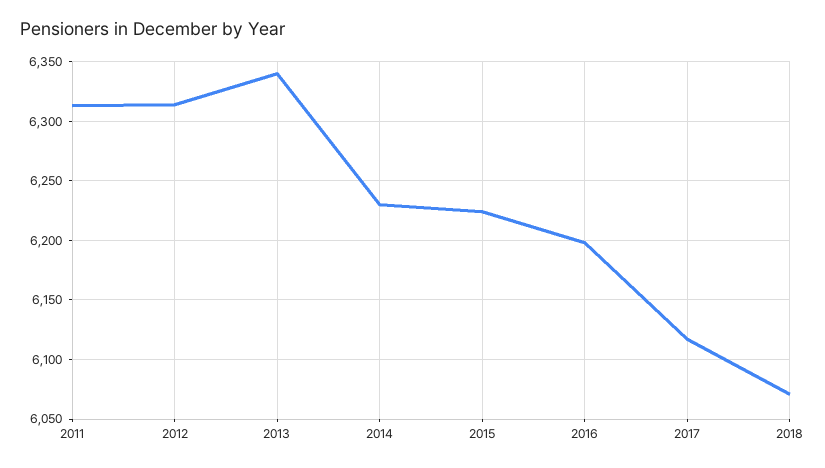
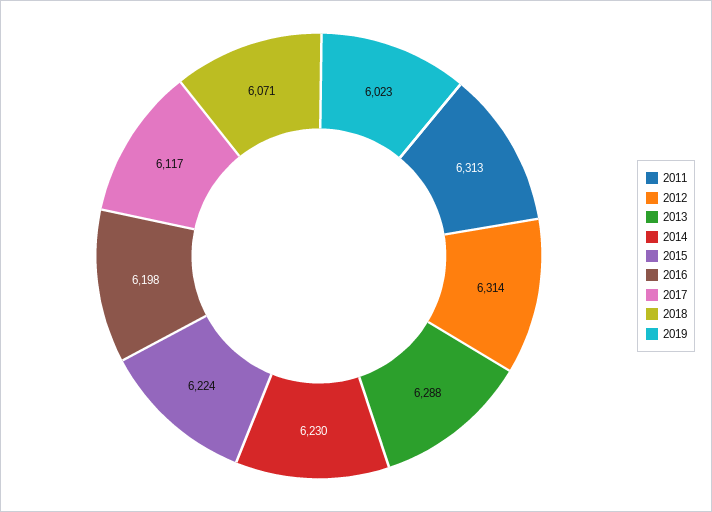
2013: 6340 -> 6288
2019: none -> 6023

